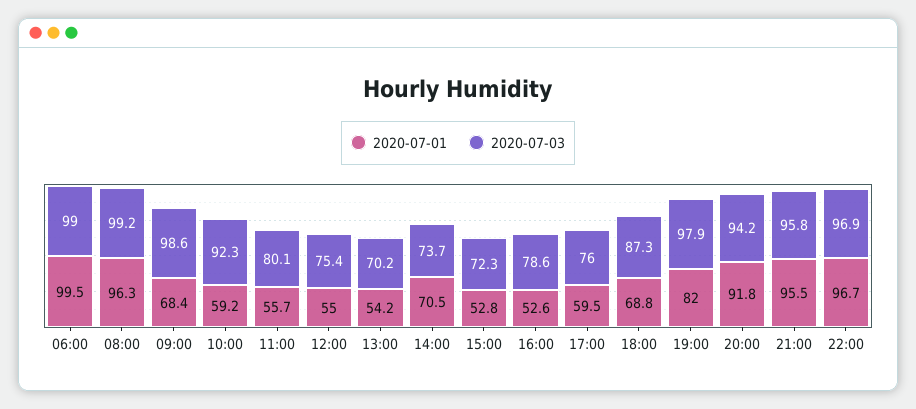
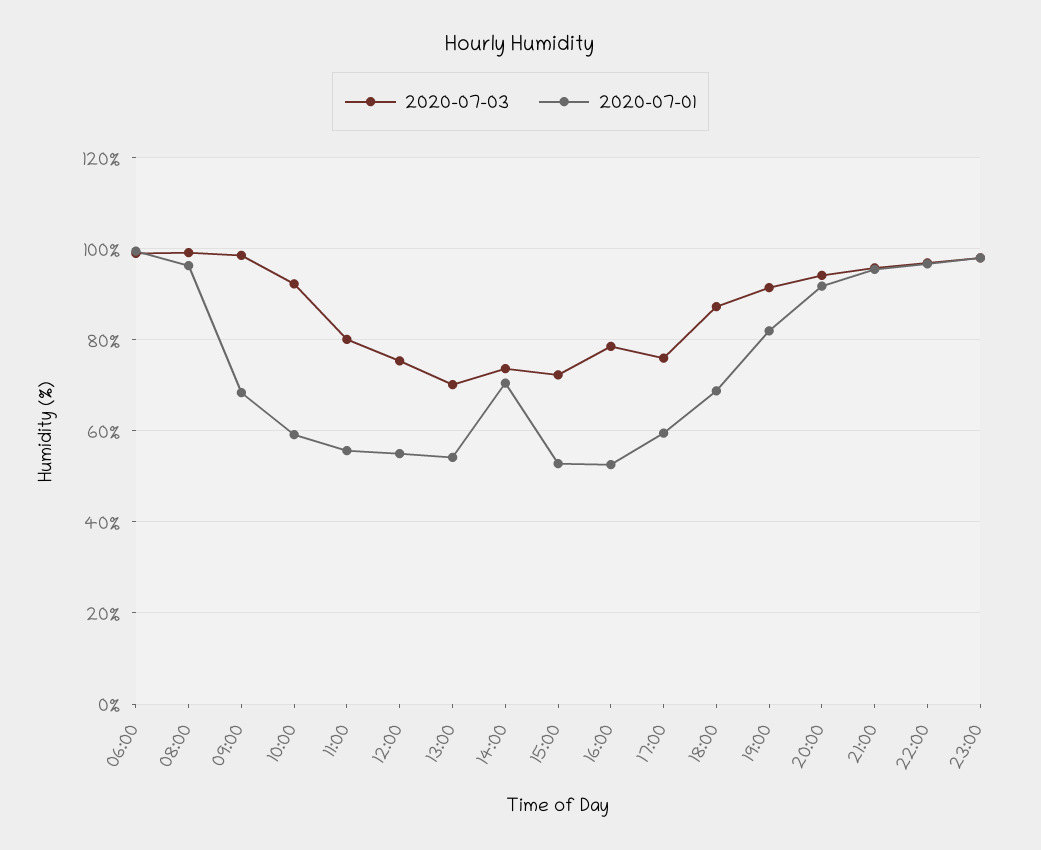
2020-07-03, 19:00: 97.9 -> 92
2020-07-03, 23:00: none -> 98
2020-07-01, 23:00: none -> 98

